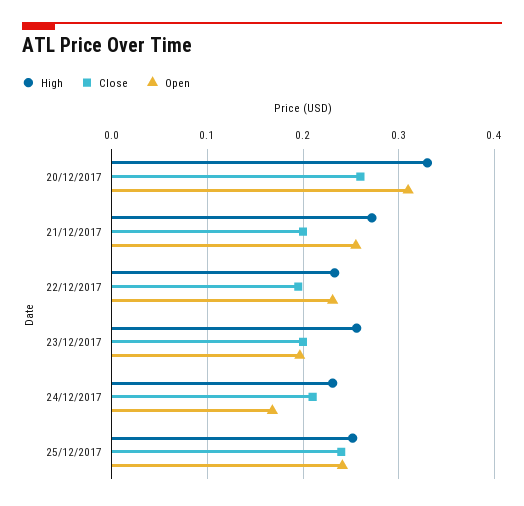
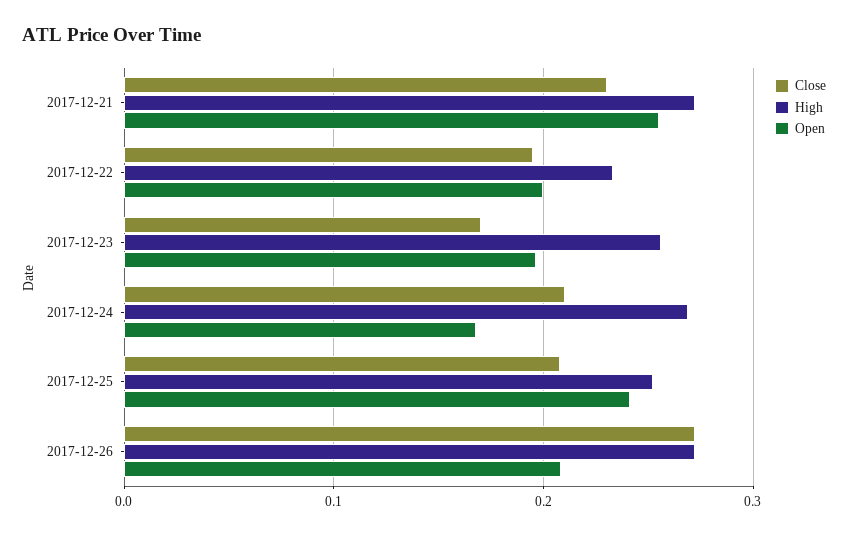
High, 20/12/2017: 0.33 -> none
Close, 20/12/2017: 0.26 -> none
Open, 20/12/2017: 0.31 -> none
Close, 21/12/2017: 0.2 -> 0.23
Open, 22/12/2017: 0.23 -> 0.2
Close, 23/12/2017: 0.2 -> 0.17
High, 24/12/2017: 0.23 -> 0.27
Close, 25/12/2017: 0.24 -> 0.21
Close, 2017-12-26: none -> 0.27
High, 2017-12-26: none -> 0.27
Open, 2017-12-26: none -> 0.21

